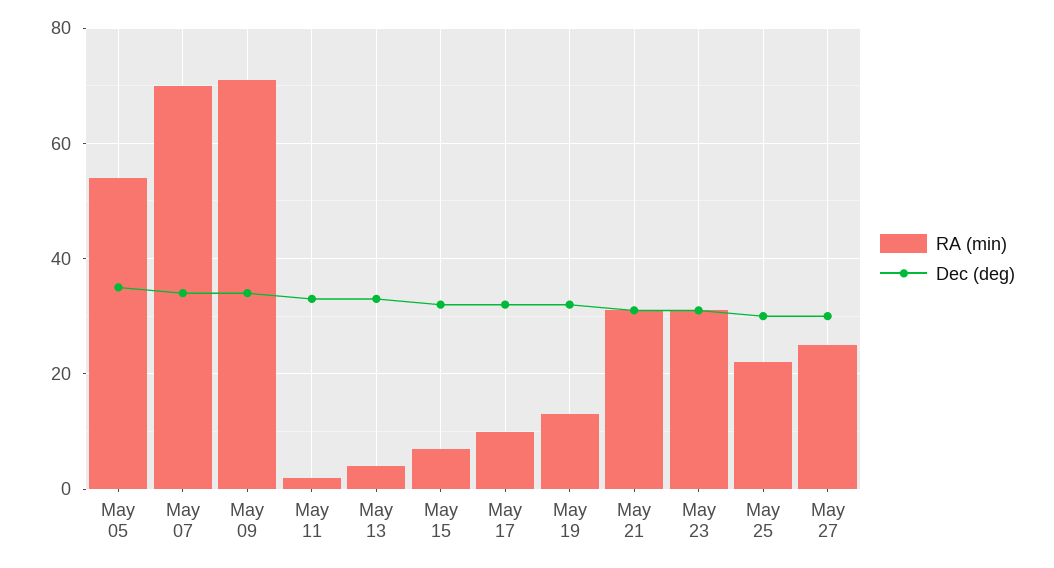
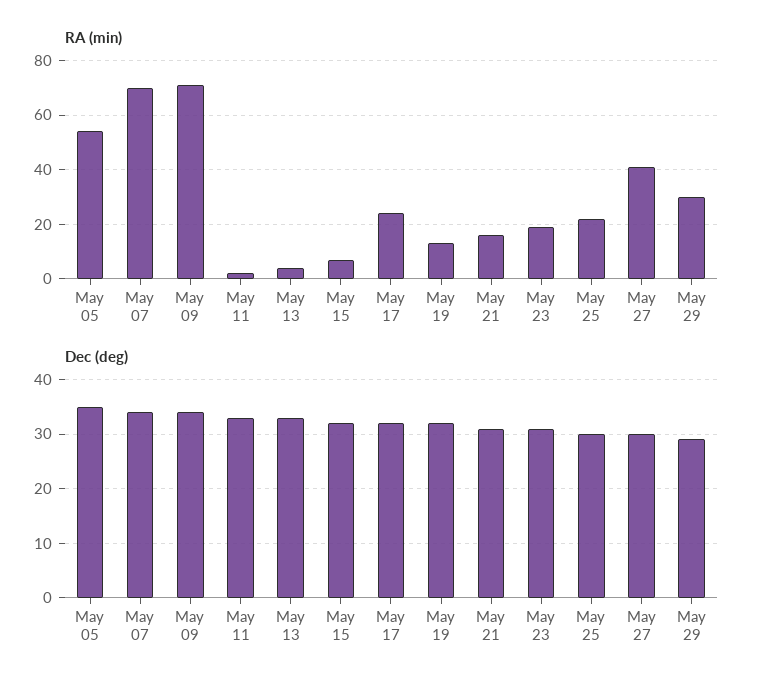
RA (min), May 17: 10 -> 25
RA (min), May 21: 30 -> 15
RA (min), May 23: 30 -> 20
RA (min), May 27: 25 -> 40
RA (min), May 29: none -> 30
Dec (deg), May 29: none -> 30

